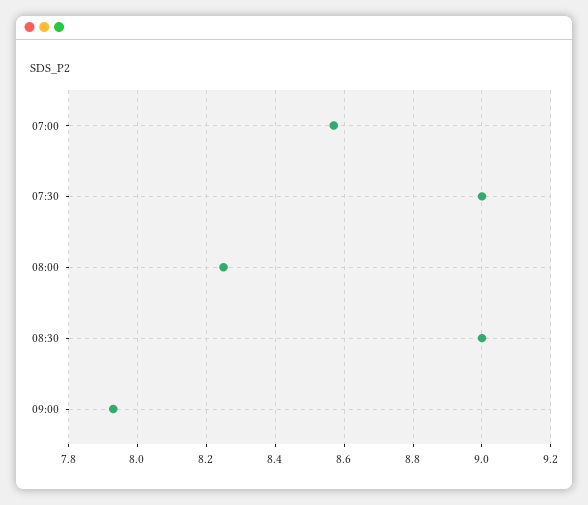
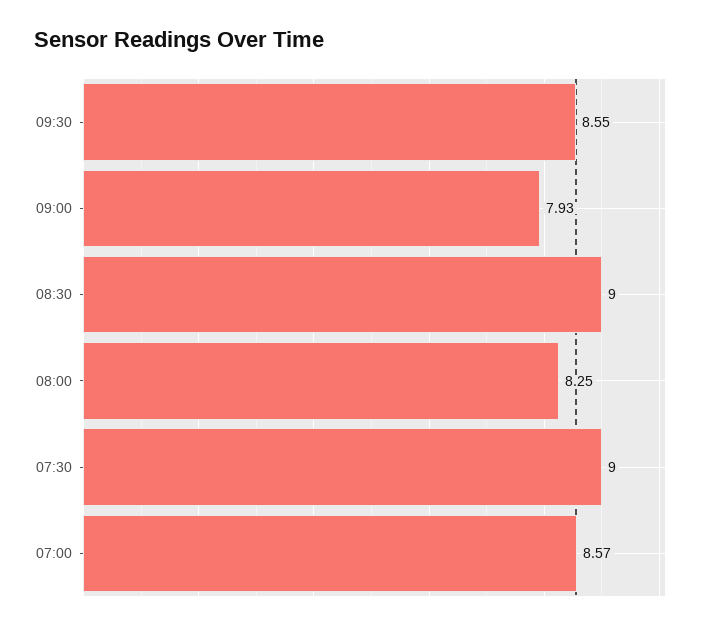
09:30: none -> 8.55

